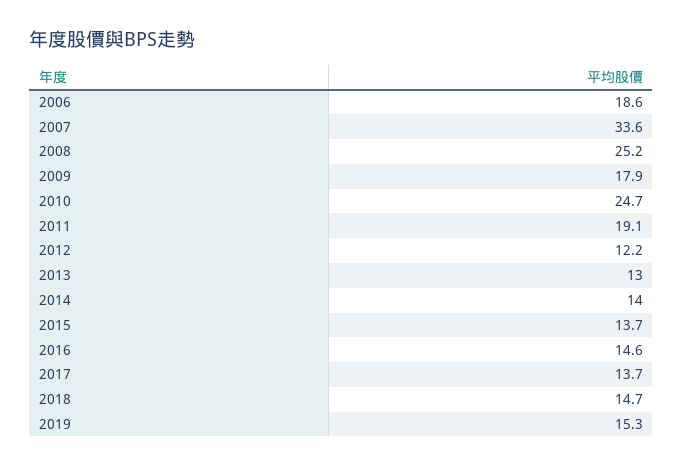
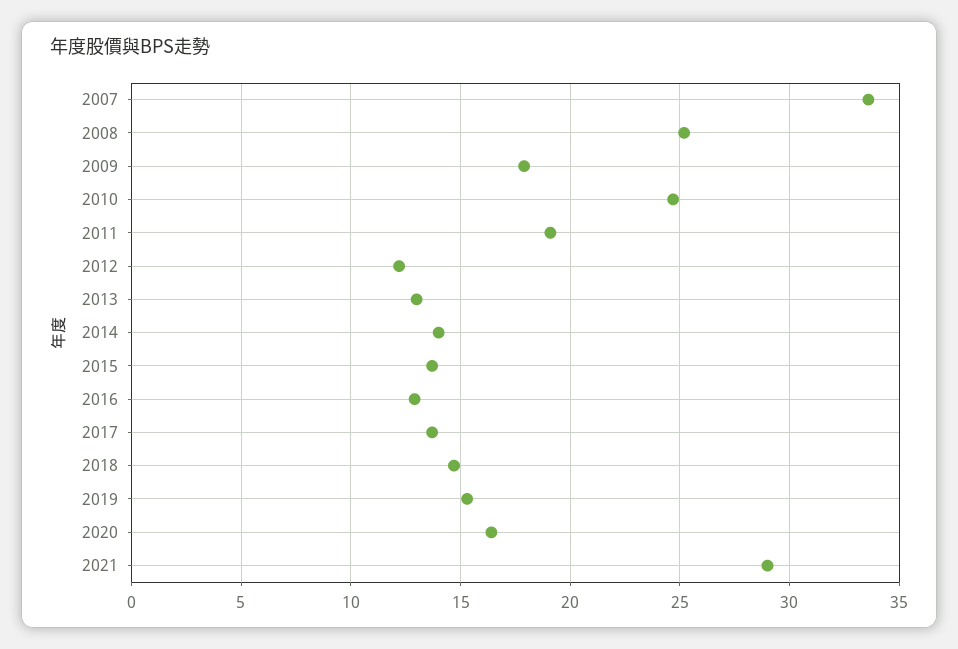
2006: 18.6 -> none
2016: 14.6 -> 13
2020: none -> 16.5
2021: none -> 29

